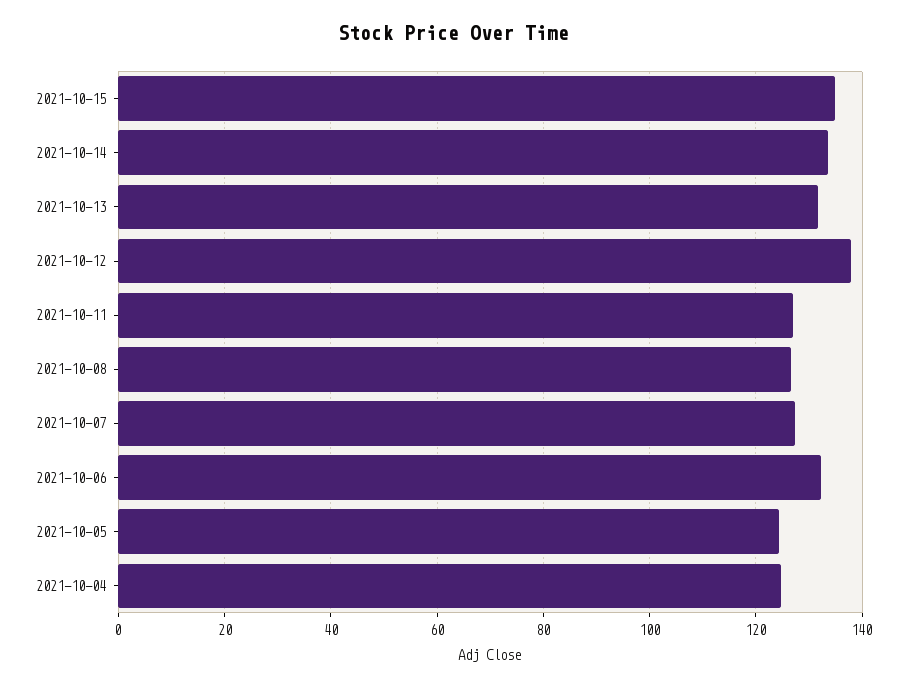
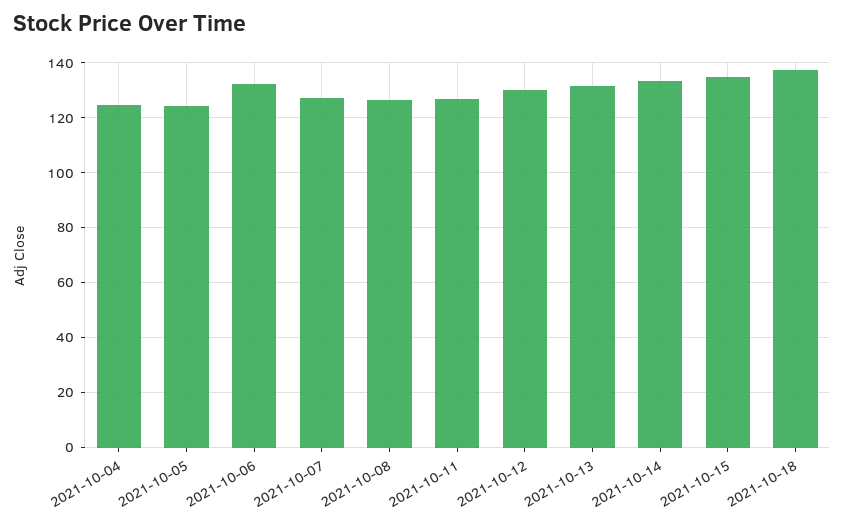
2021-10-12: 138 -> 130
2021-10-18: none -> 137.5

